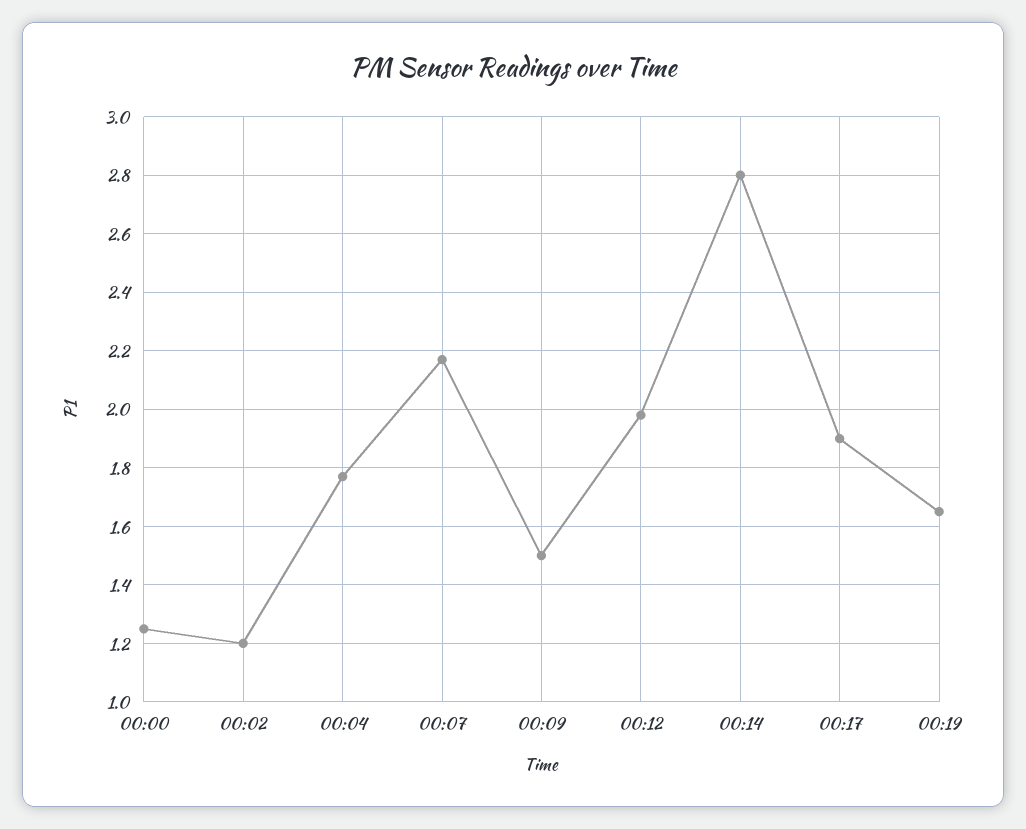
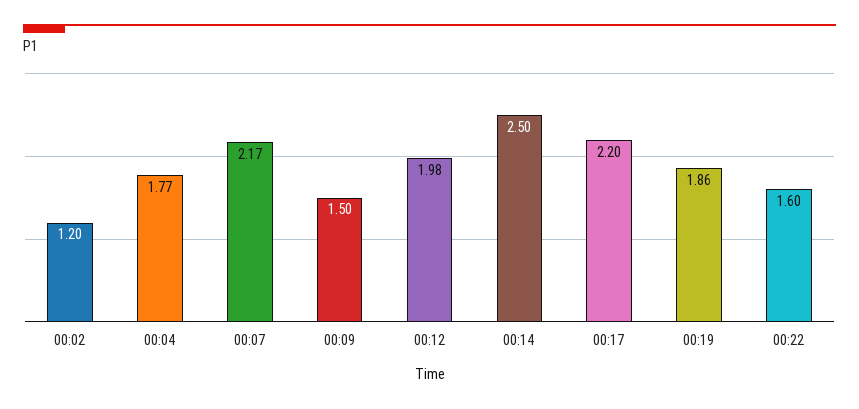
00:00: 1.25 -> none
00:14: 2.8 -> 2.5
00:17: 1.9 -> 2.2
00:19: 1.65 -> 1.86
00:22: none -> 1.6

